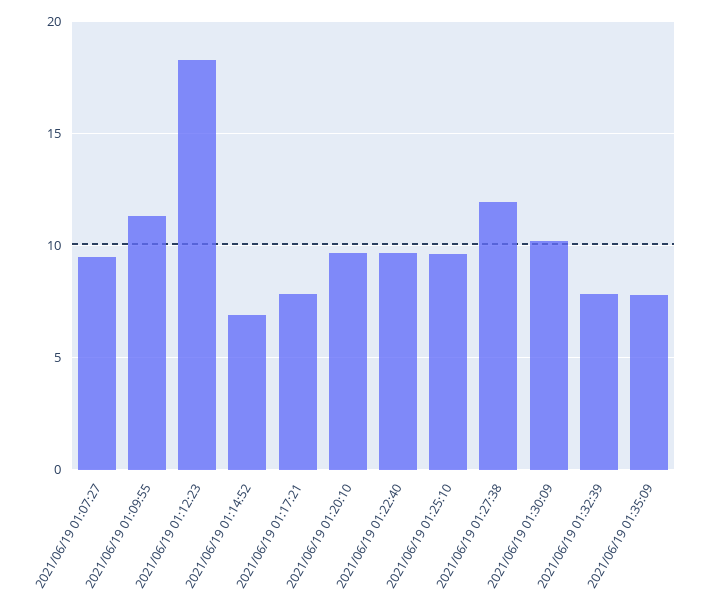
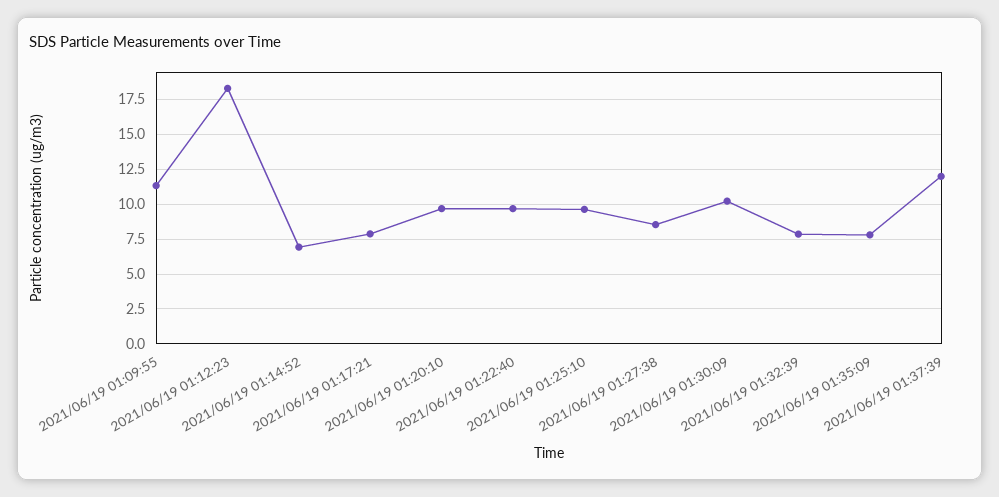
2021/06/19 01:07:27: 9.5 -> none
2021/06/19 01:27:38: 12 -> 8.5
2021/06/19 01:37:39: none -> 12

